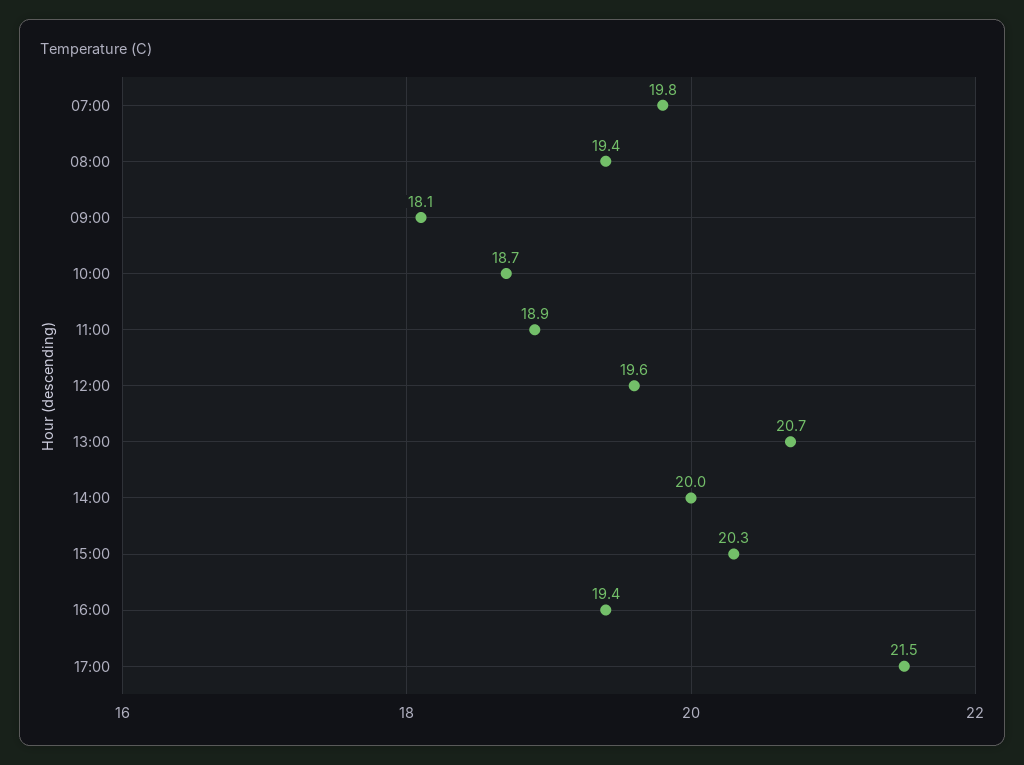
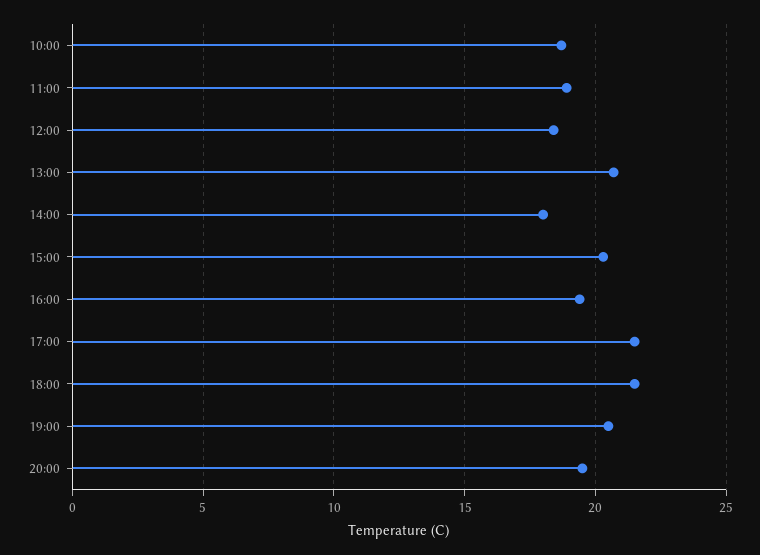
07:00: 19.8 -> none
08:00: 19.4 -> none
09:00: 18.1 -> none
12:00: 19.6 -> 18.5
14:00: 20 -> 18
18:00: none -> 21.5
19:00: none -> 20.5
20:00: none -> 19.5

